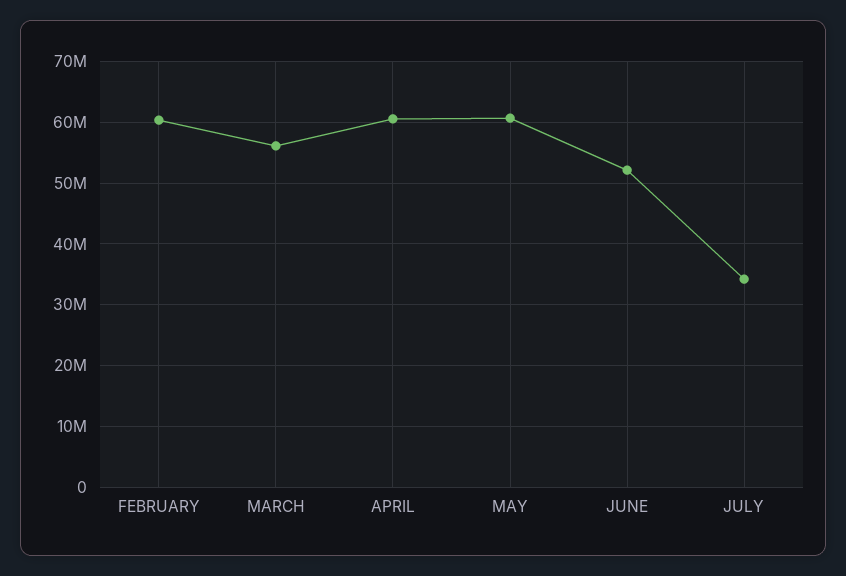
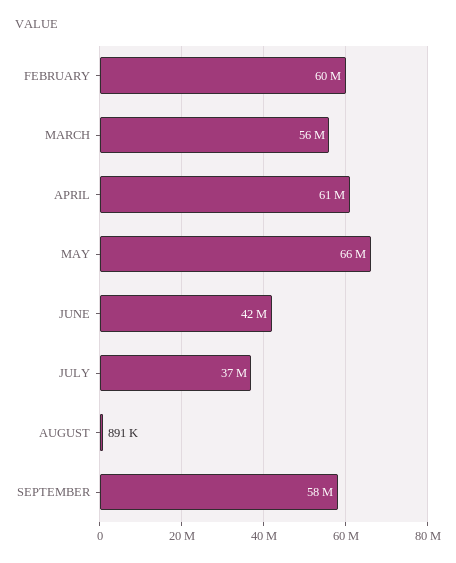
MAY: 61000000 -> 66000000
JUNE: 52000000 -> 42000000
JULY: 34000000 -> 37000000
AUGUST: none -> 891000
SEPTEMBER: none -> 58000000

